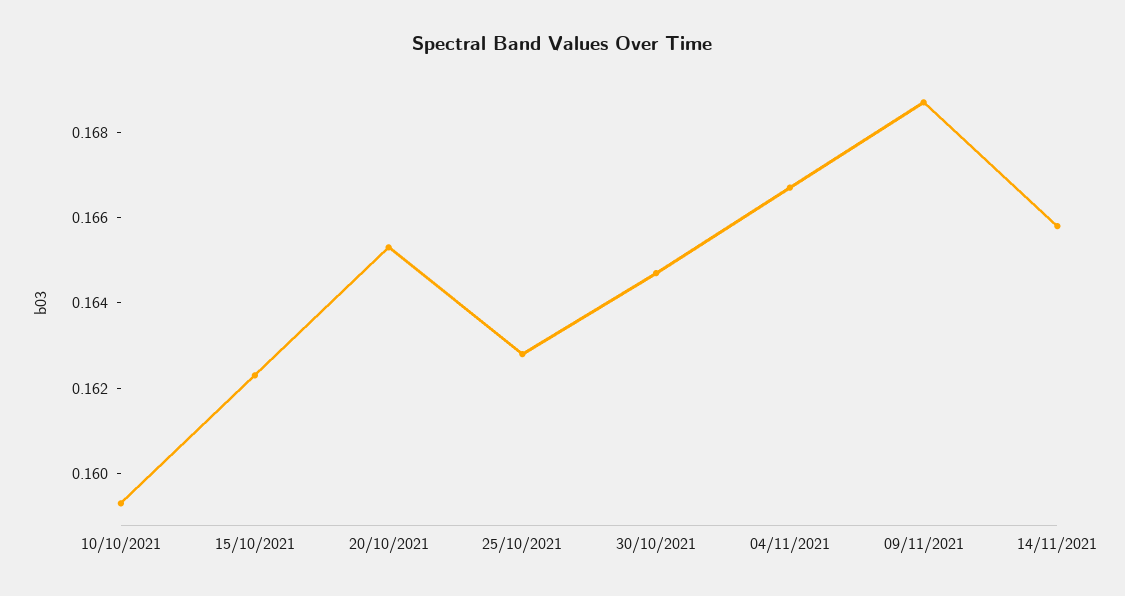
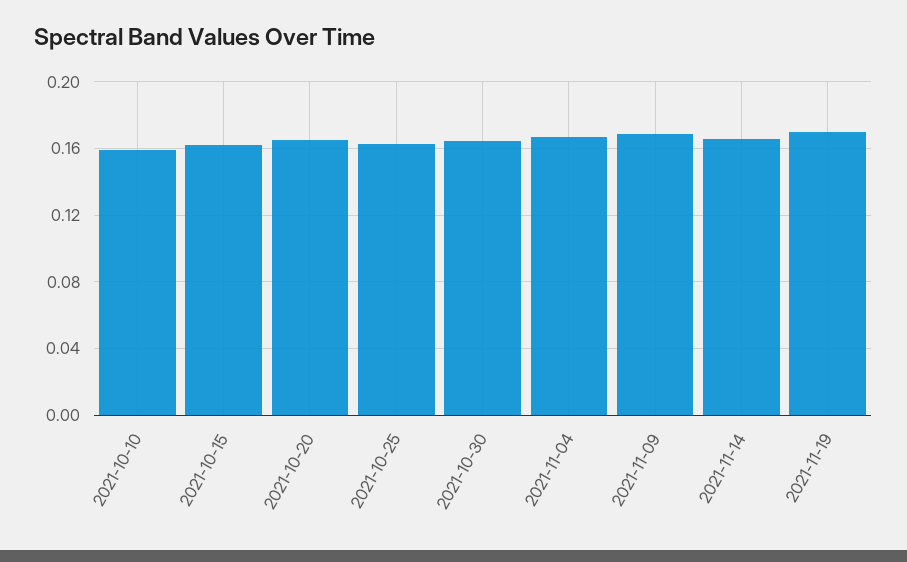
2021-11-19: none -> 0.17

